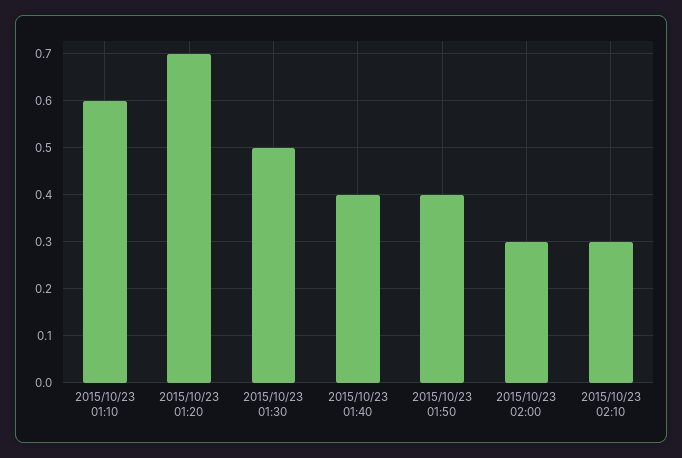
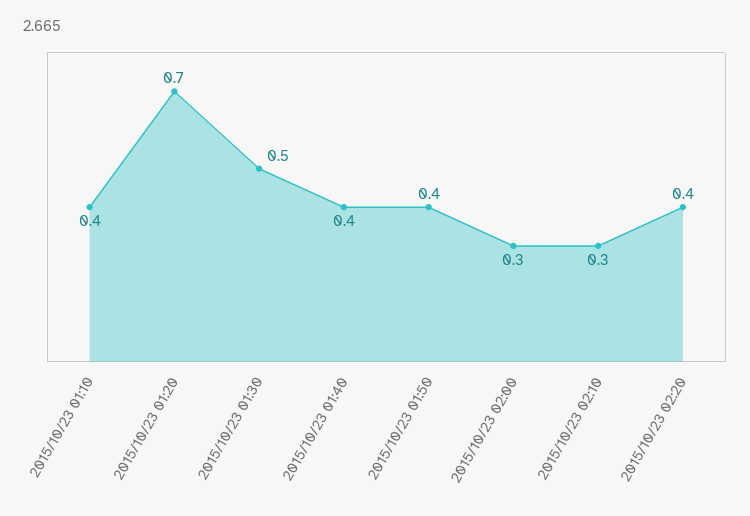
2015/10/23 01:10: 0.6 -> 0.4
2015/10/23 02:20: none -> 0.4

